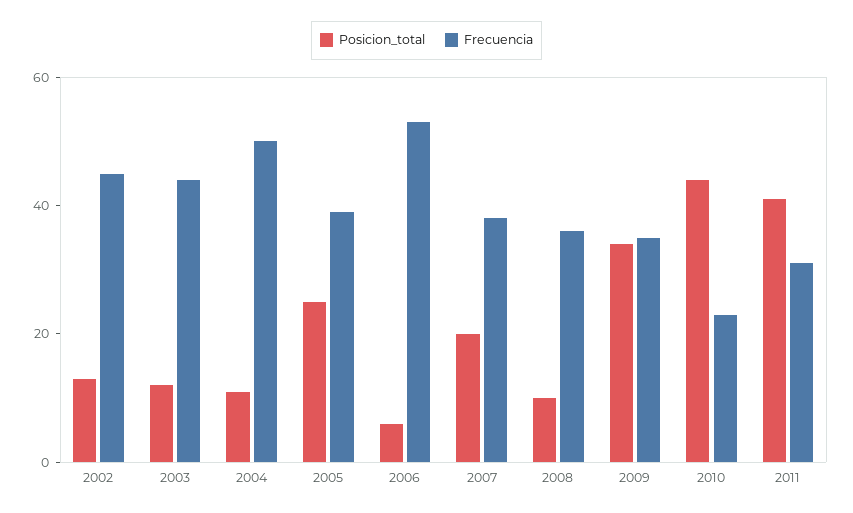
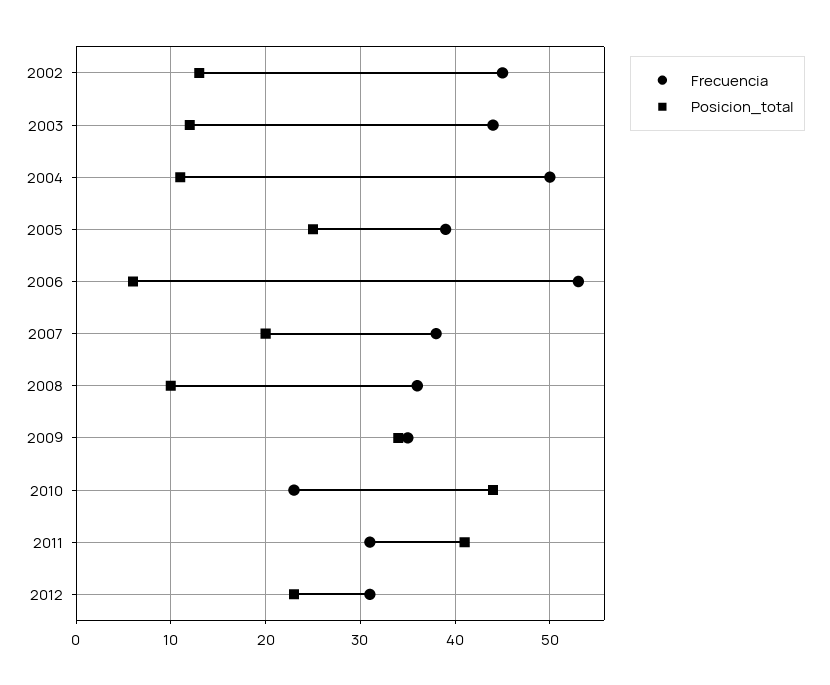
Frecuencia, 2012: none -> 31
Posicion_total, 2012: none -> 23

